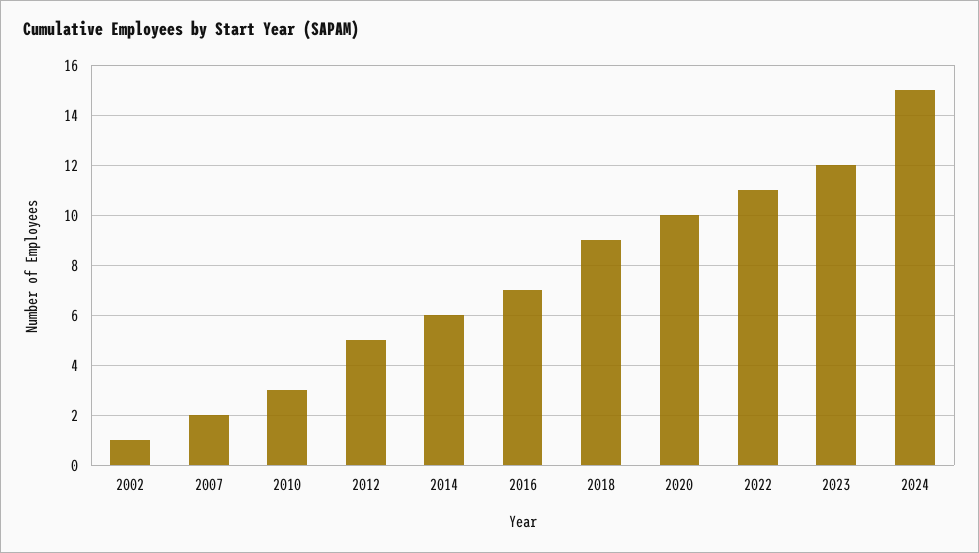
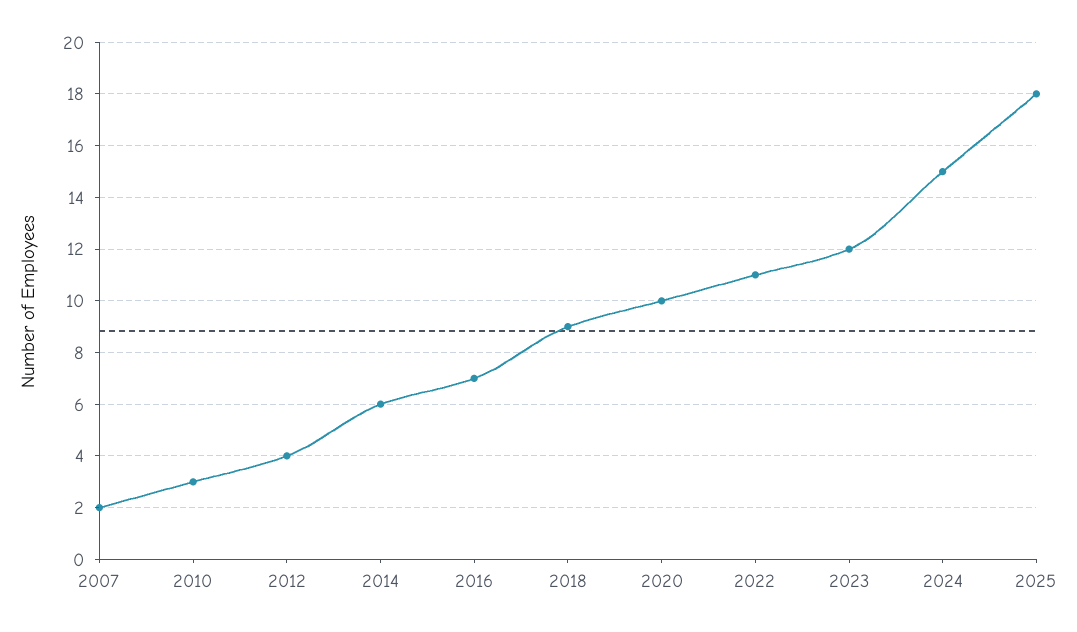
2002: 1 -> none
2012: 5 -> 4
2025: none -> 18

